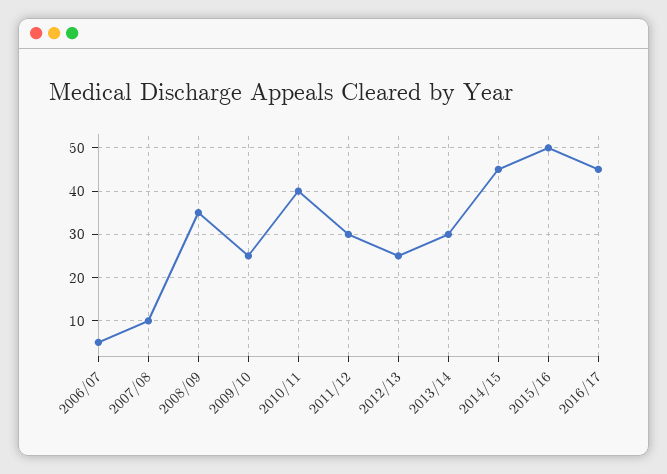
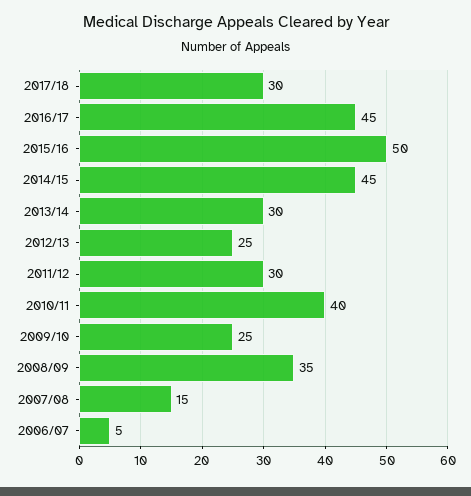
2007/08: 10 -> 15
2017/18: none -> 30

